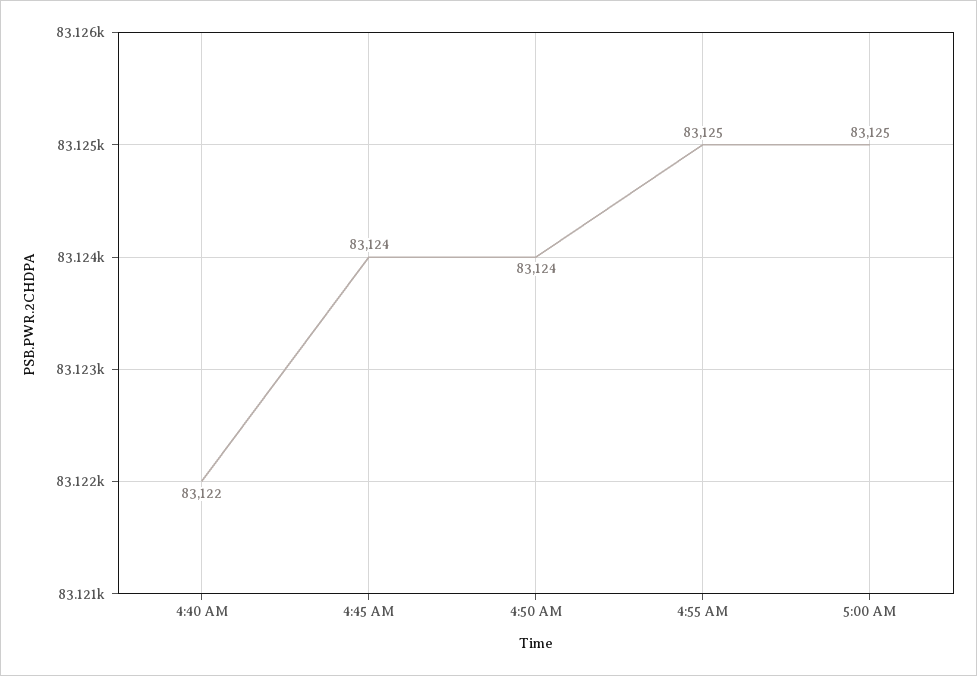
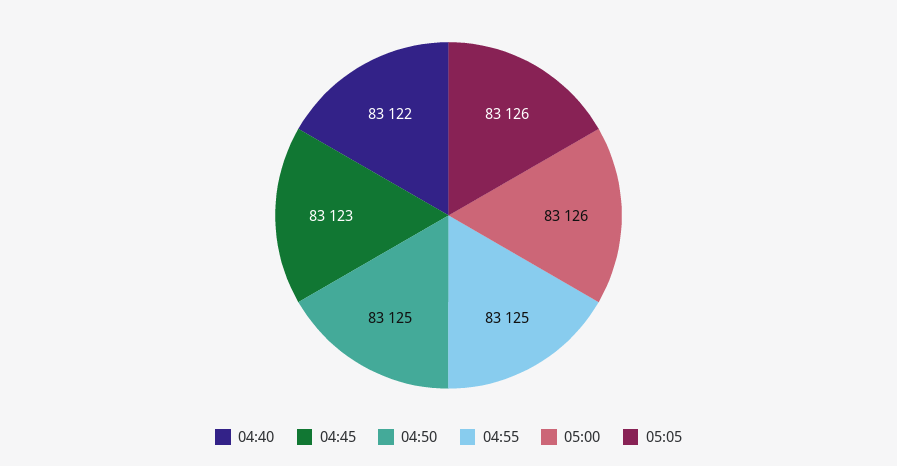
4:45 AM: 83124 -> 83123
4:50 AM: 83124 -> 83125
5:00 AM: 83125 -> 83126
05:05: none -> 83126

